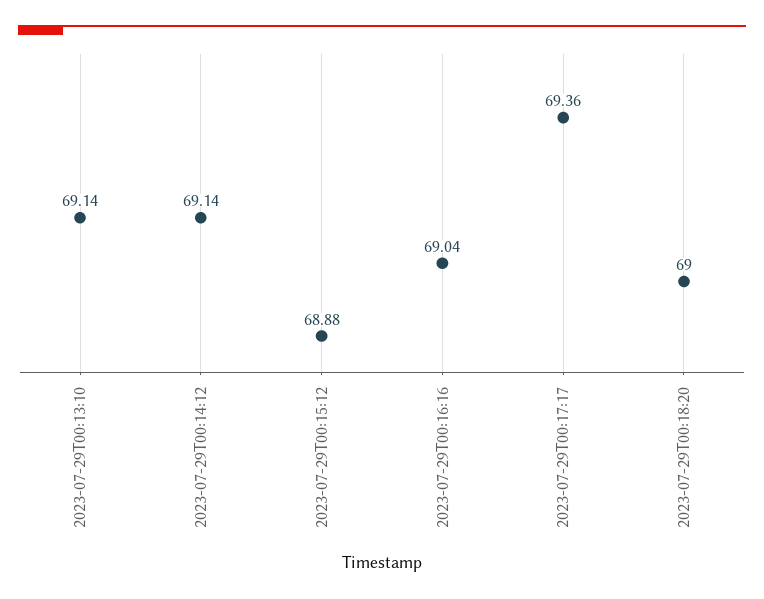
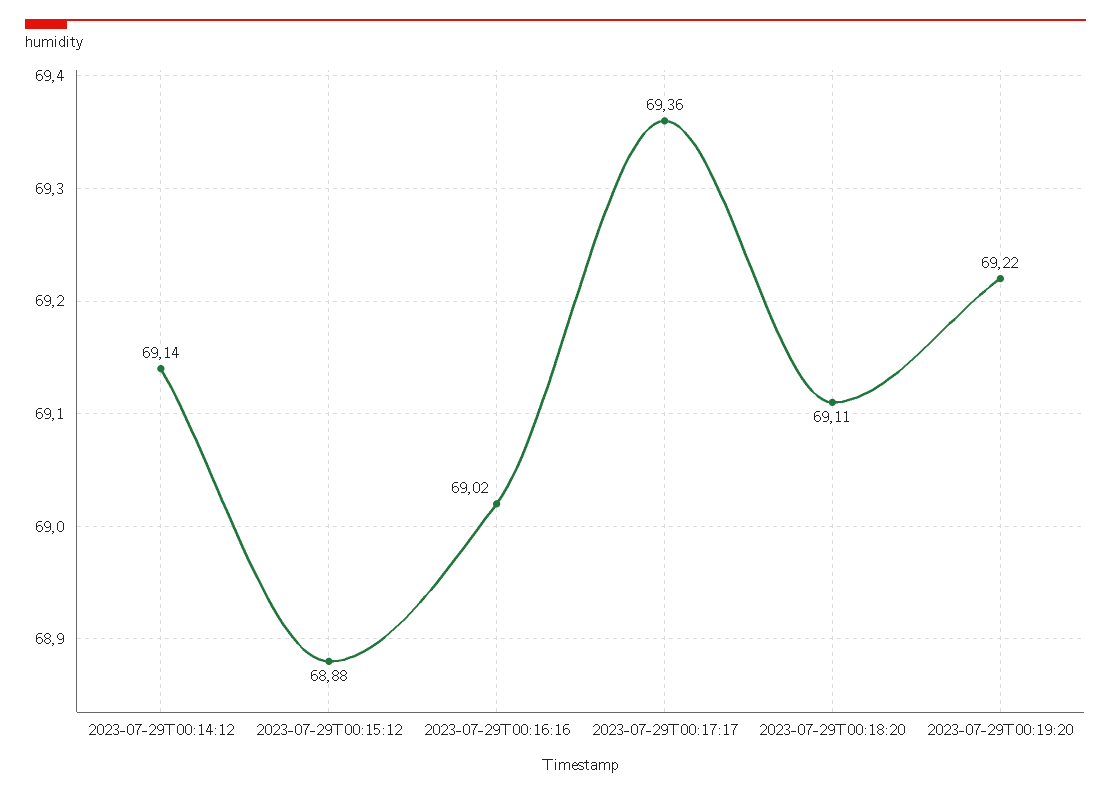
2023-07-29T00:13:10: 69.14 -> none
2023-07-29T00:16:16: 69.04 -> 69.02
2023-07-29T00:18:20: 69 -> 69.11
2023-07-29T00:19:20: none -> 69.22

